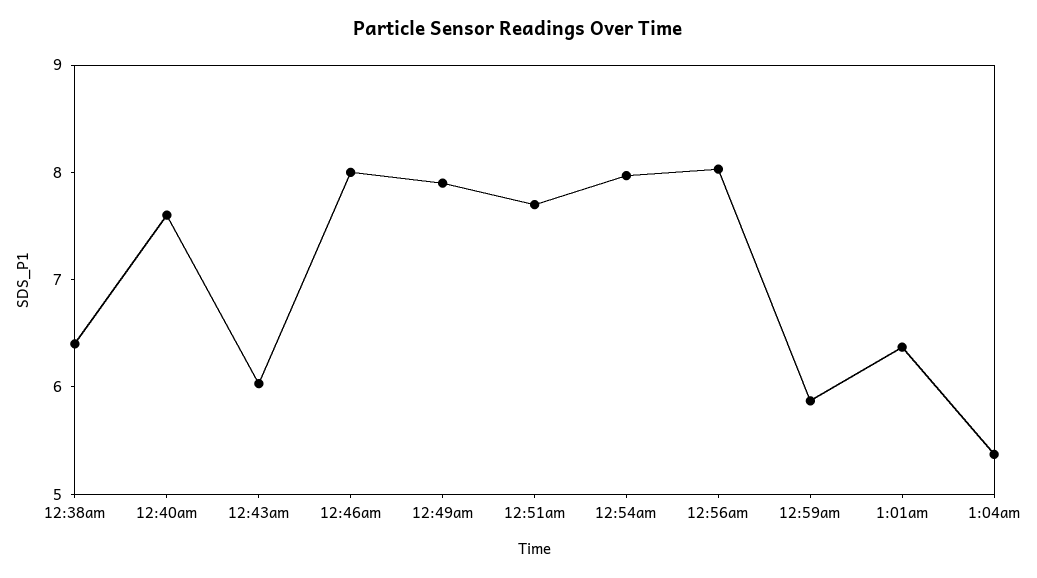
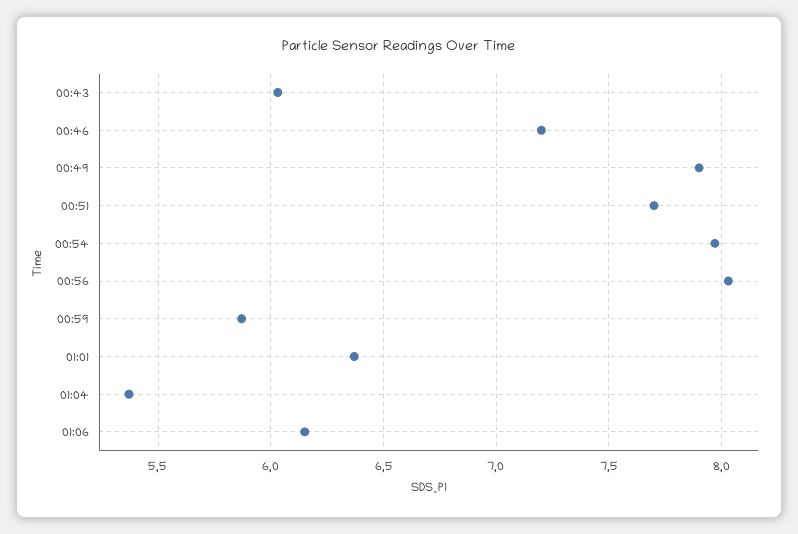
12:38am: 6.4 -> none
12:40am: 7.6 -> none
12:46am: 8 -> 7.2
01:06: none -> 6.15

